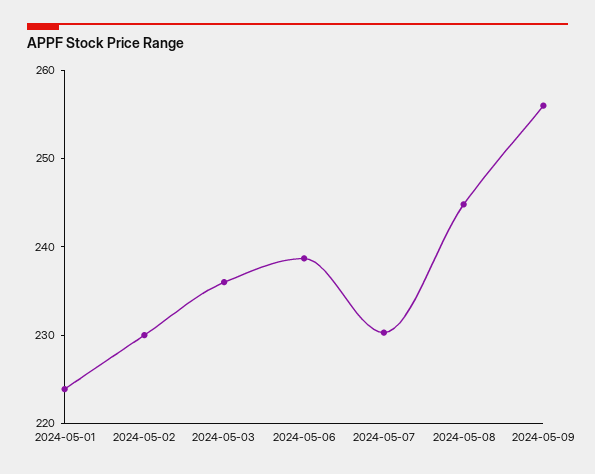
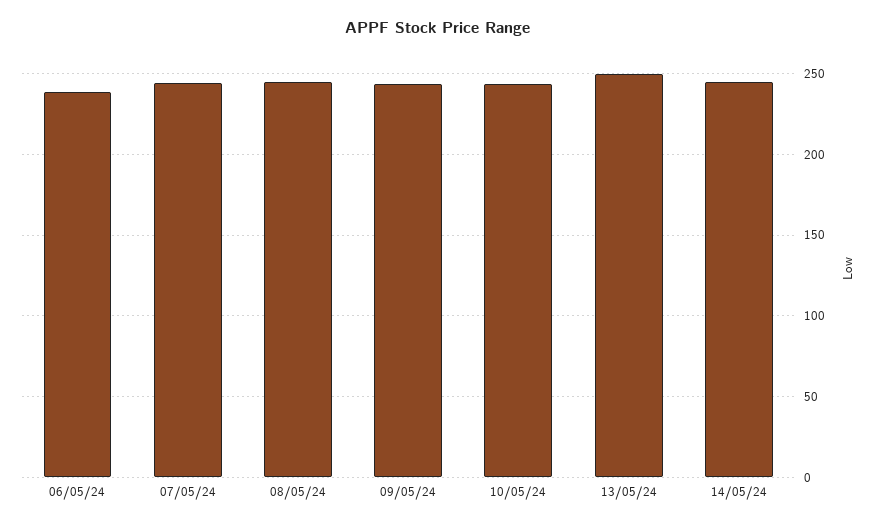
2024-05-01: 224 -> none
2024-05-02: 230 -> none
2024-05-03: 236 -> none
2024-05-07: 230 -> 245
2024-05-09: 256 -> 245
10/05/24: none -> 245
13/05/24: none -> 250
14/05/24: none -> 245

